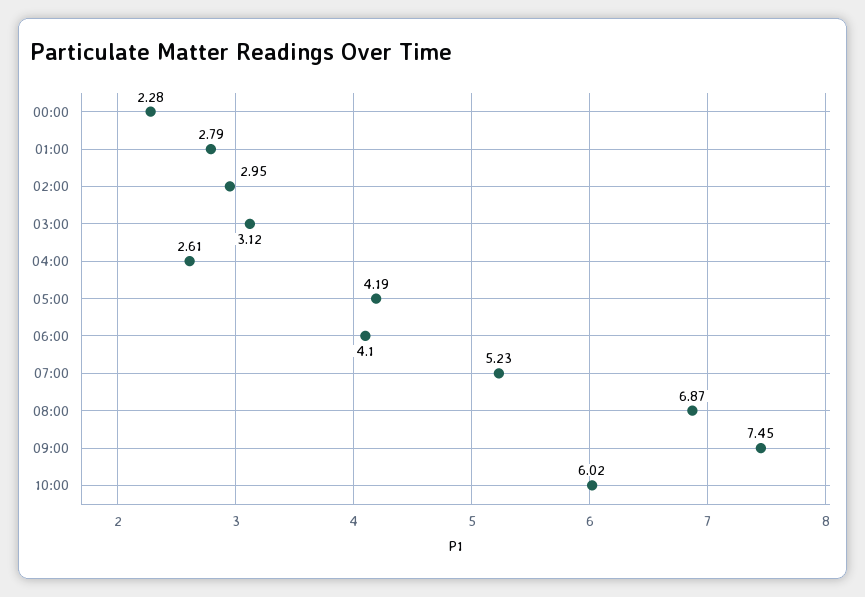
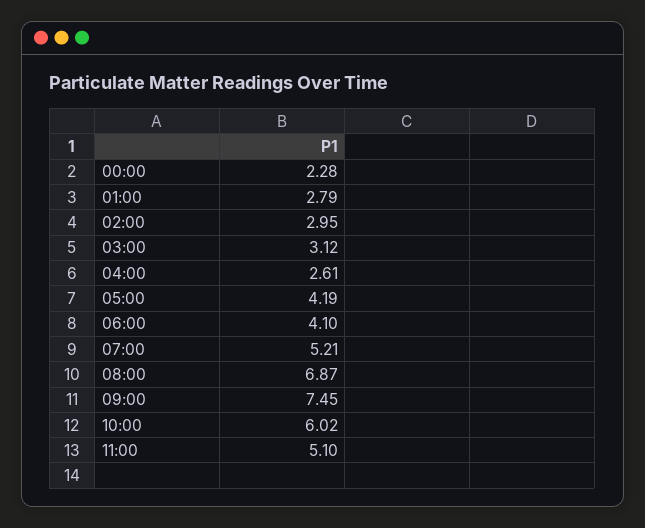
07:00: 5.23 -> 5.21
11:00: none -> 5.1

